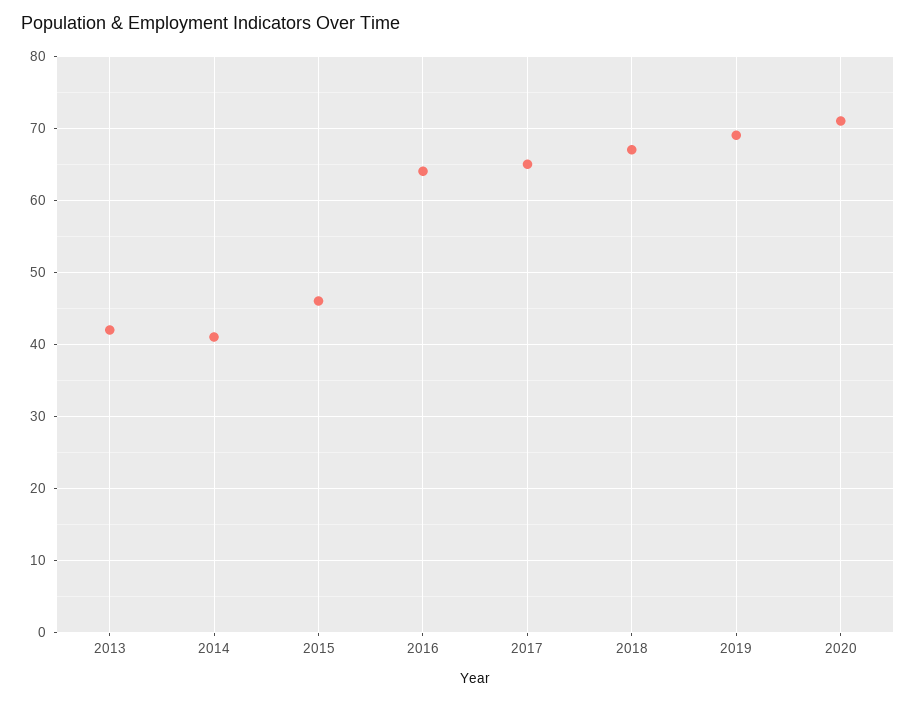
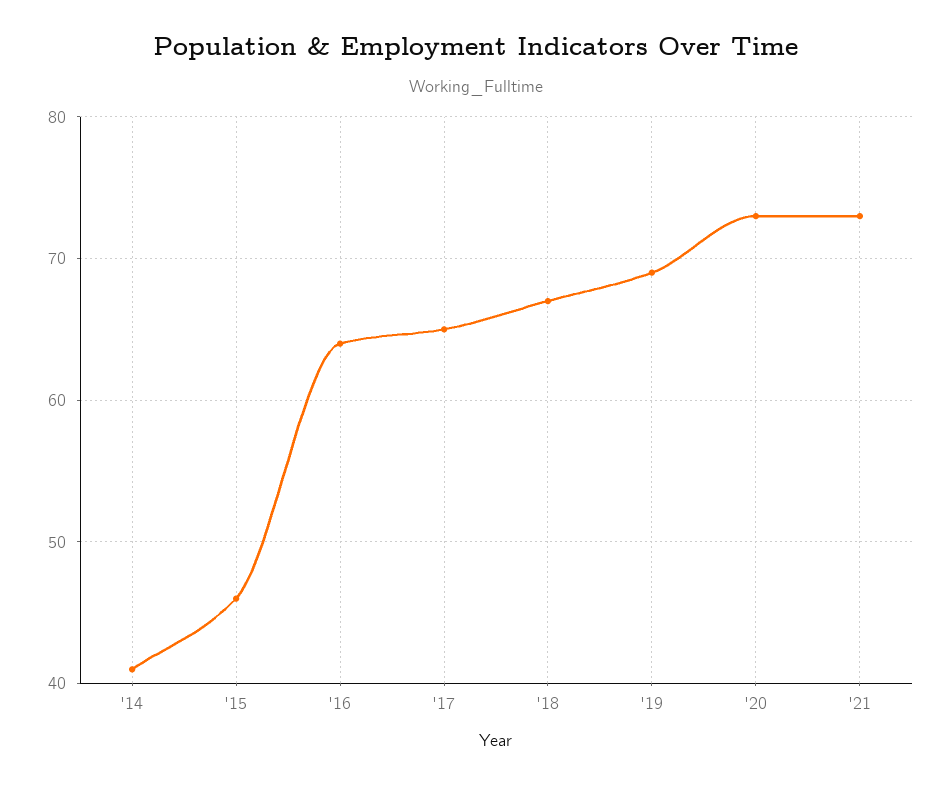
2013: 42 -> none
2020: 71 -> 73
'21: none -> 73

